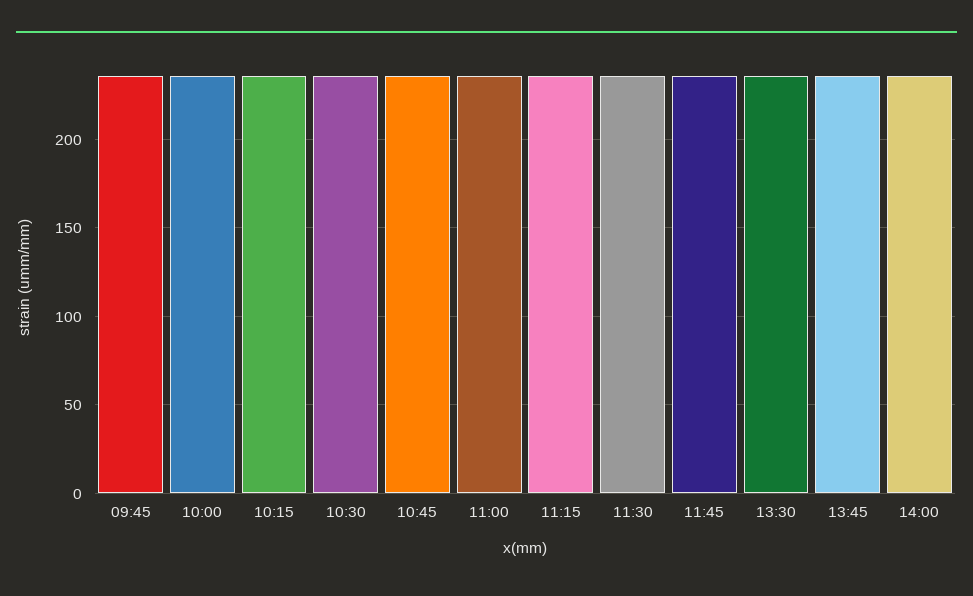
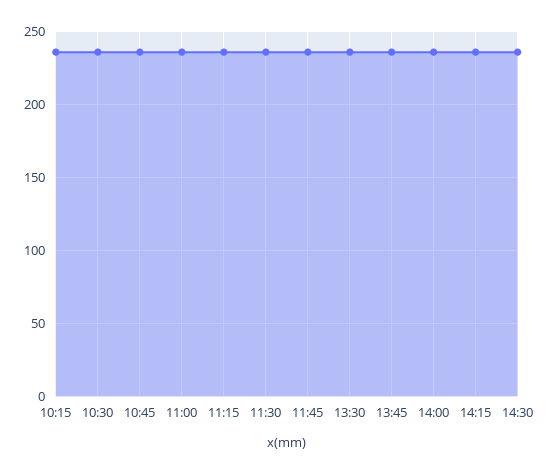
09:45: 235 -> none
10:00: 235 -> none
14:15: none -> 235
14:30: none -> 235

